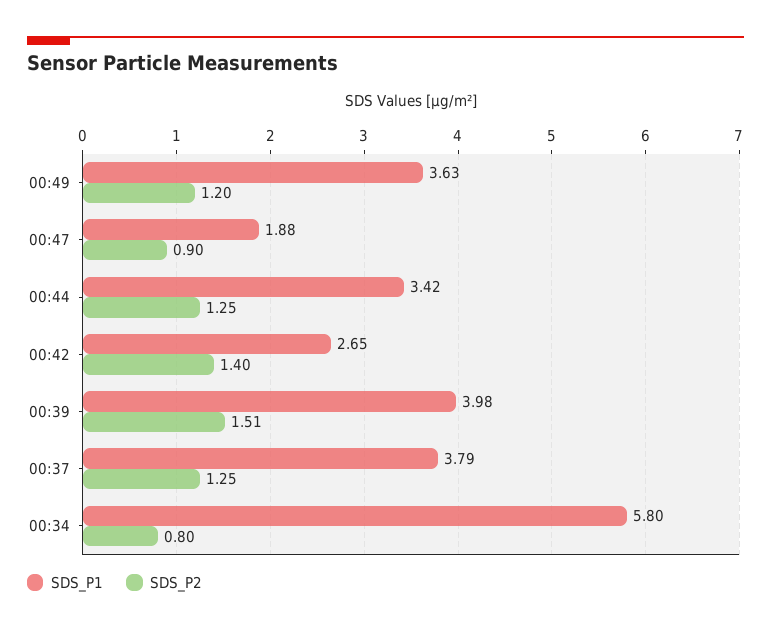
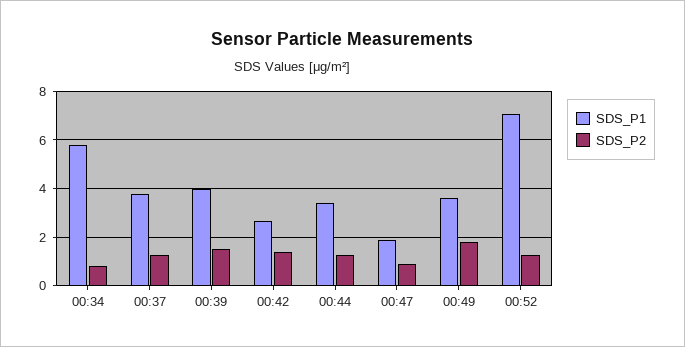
SDS_P2, 00:49: 1.2 -> 1.75
SDS_P1, 00:52: none -> 7
SDS_P2, 00:52: none -> 1.25

